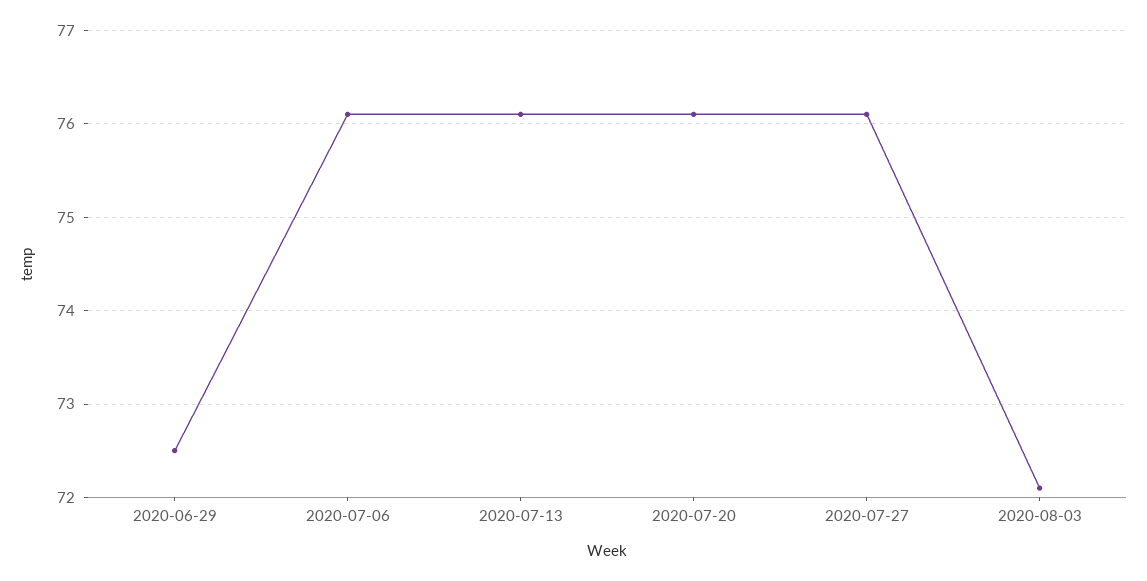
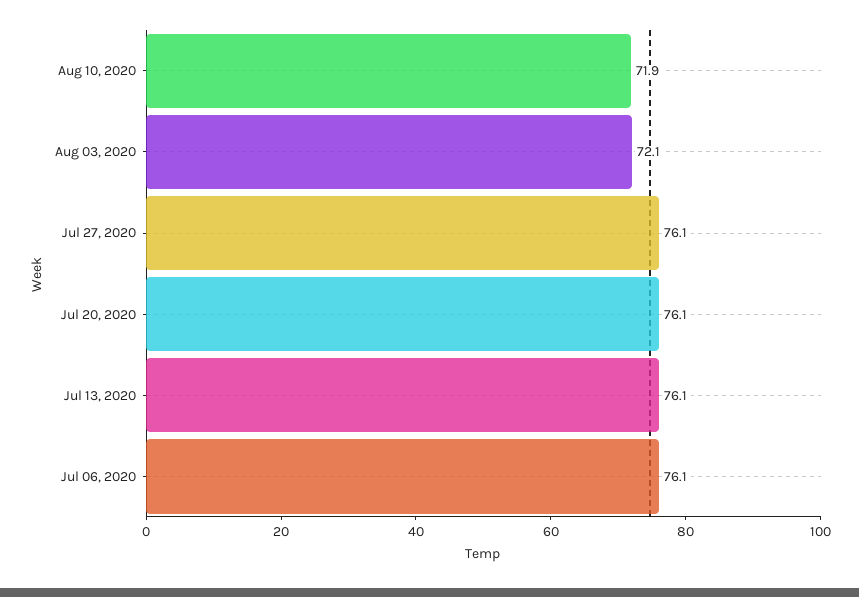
2020-06-29: 72.5 -> none
Aug 10, 2020: none -> 71.9

